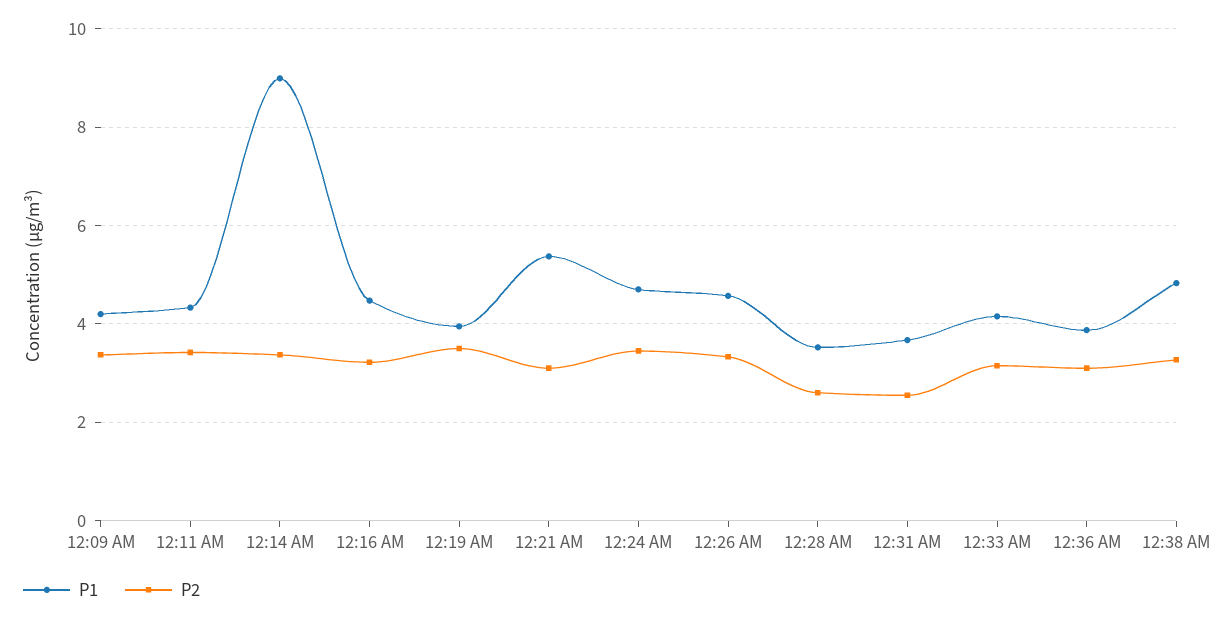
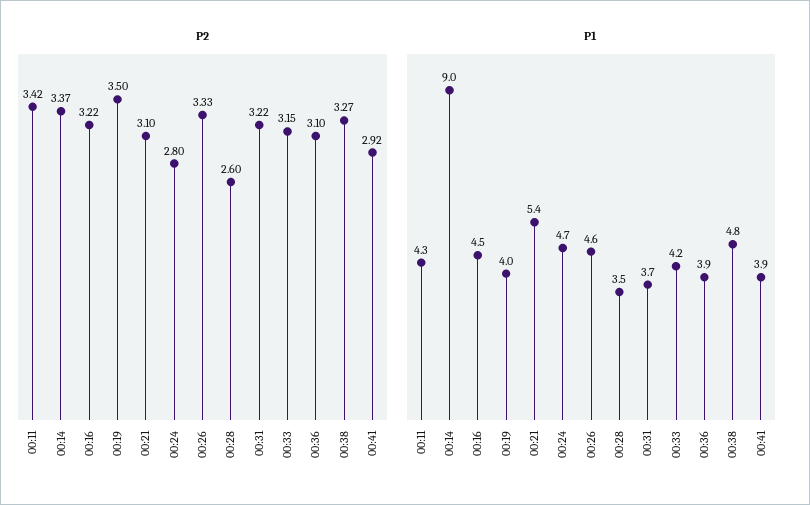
P1, 12:09 AM: 4.2 -> none
P2, 12:09 AM: 3.4 -> none
P2, 12:24 AM: 3.4 -> 2.8
P2, 12:31 AM: 2.6 -> 3.22
P2, 00:41: none -> 2.92
P1, 00:41: none -> 3.9

